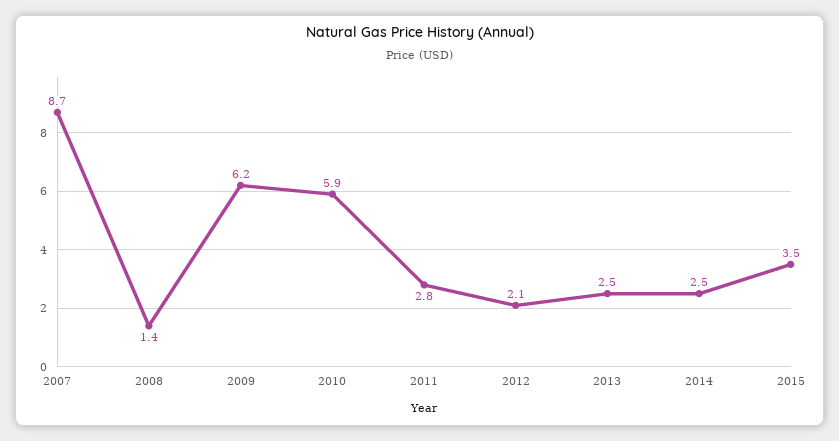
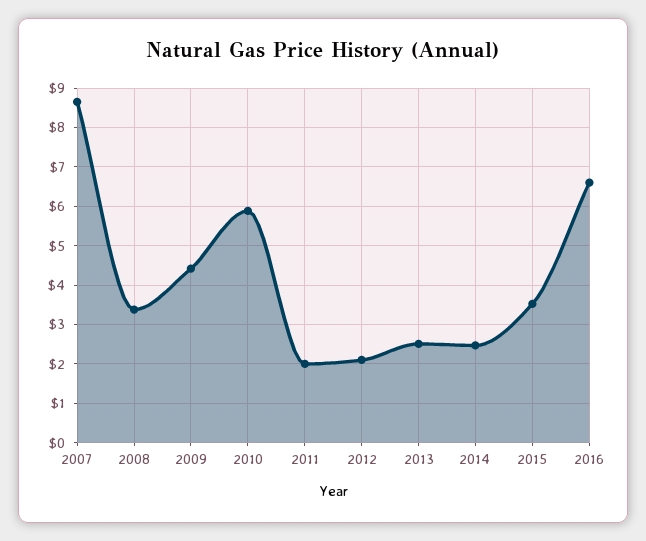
2008: 1.4 -> 3.4
2009: 6.2 -> 4.4
2011: 2.8 -> 2
2016: none -> 6.6

